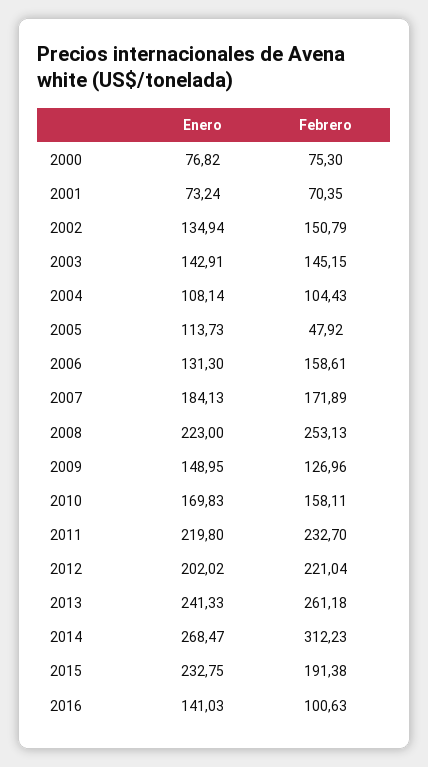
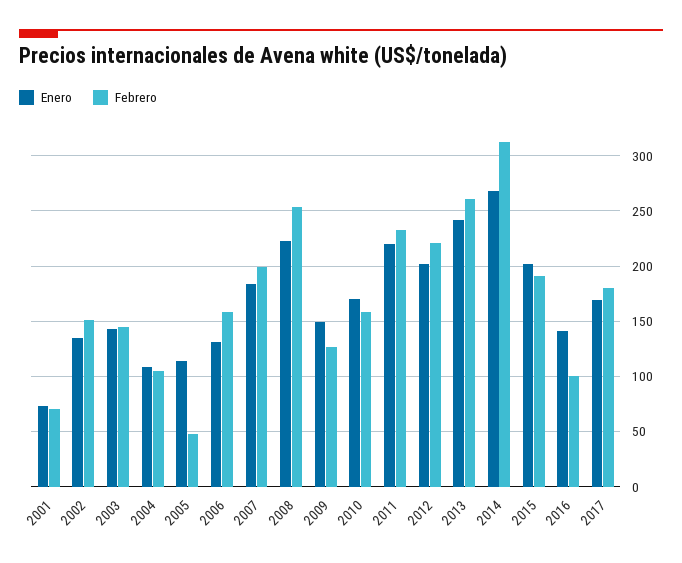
Enero, 2000: 76.82 -> none
Febrero, 2000: 75.3 -> none
Febrero, 2007: 171.89 -> 200
Enero, 2015: 232.75 -> 200
Enero, 2017: none -> 170
Febrero, 2017: none -> 180

